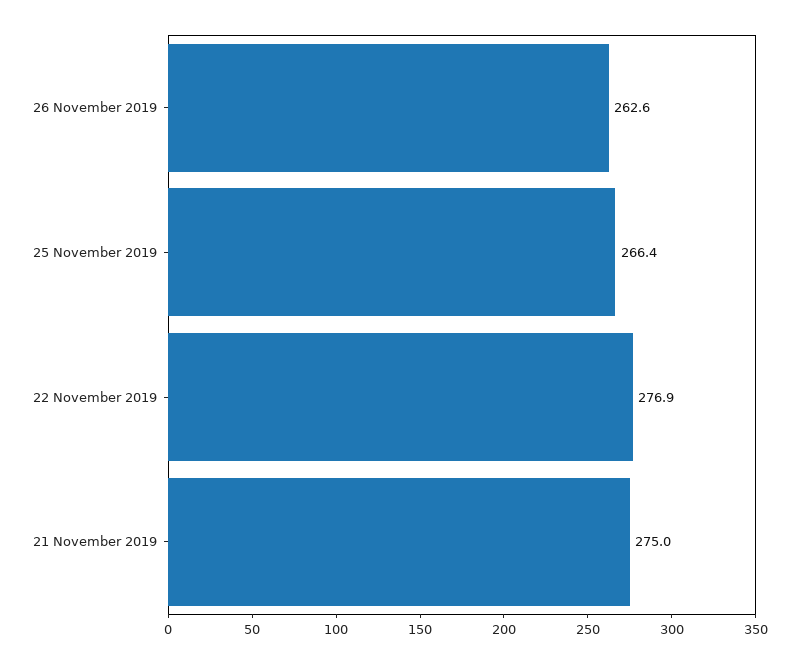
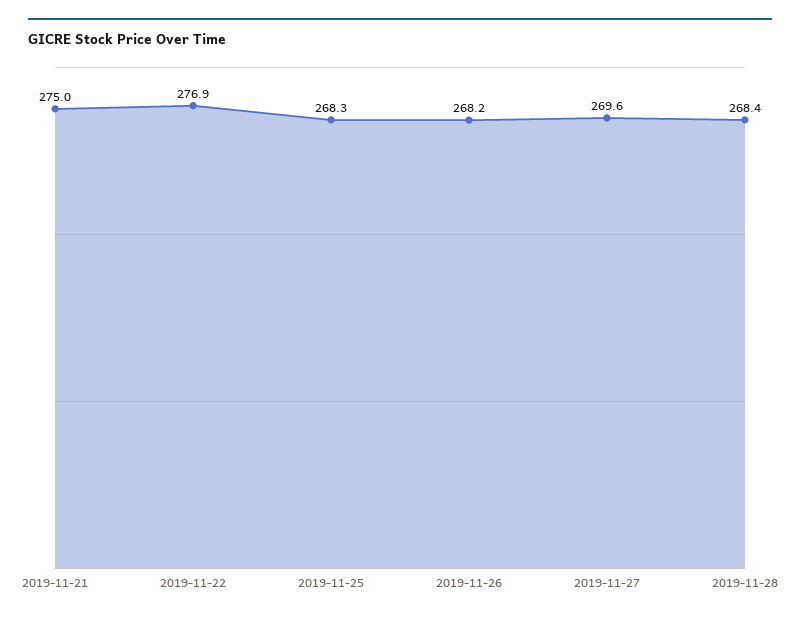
26 November 2019: 262.6 -> 268.2
25 November 2019: 266.4 -> 268.3
2019-11-27: none -> 269.6
2019-11-28: none -> 268.4

